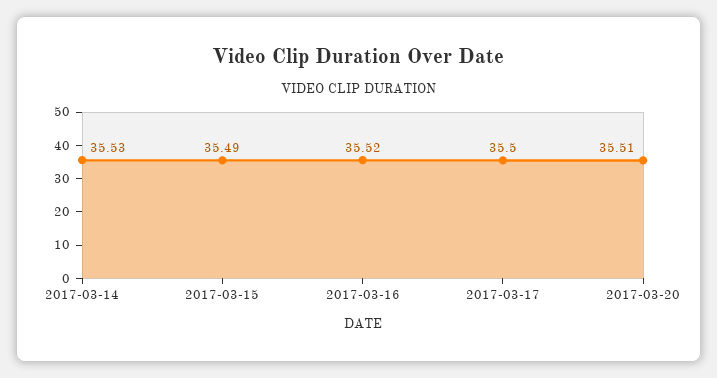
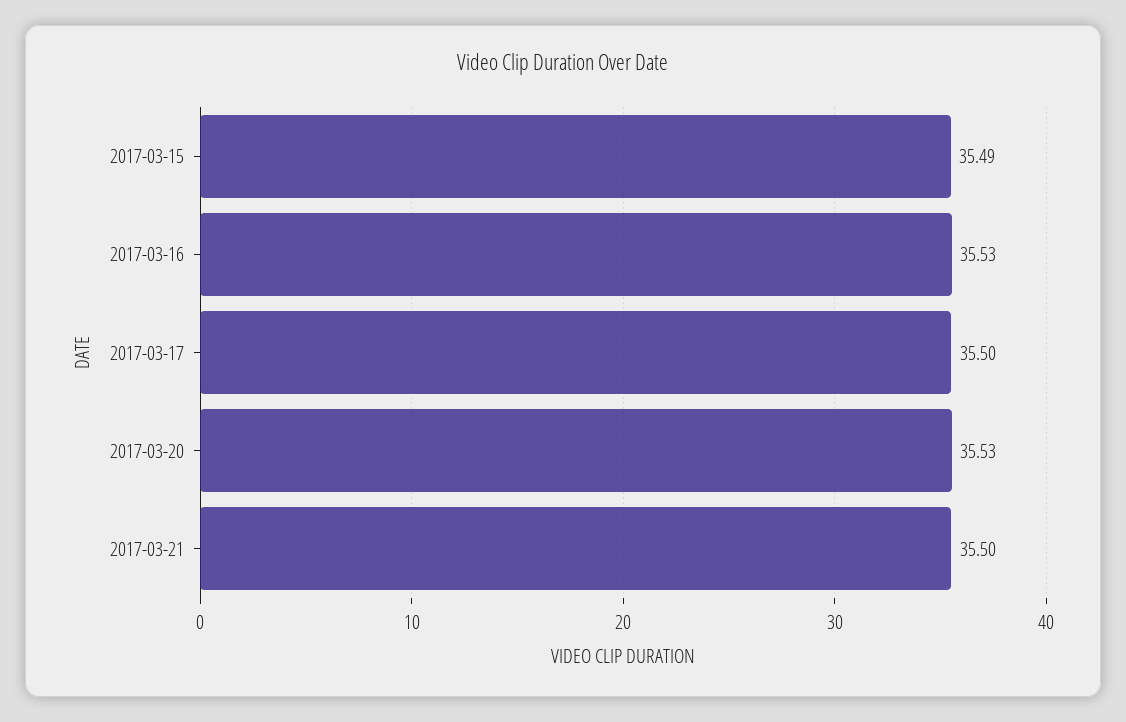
2017-03-14: 35.53 -> none
2017-03-16: 35.52 -> 35.53
2017-03-20: 35.51 -> 35.53
2017-03-21: none -> 35.5

